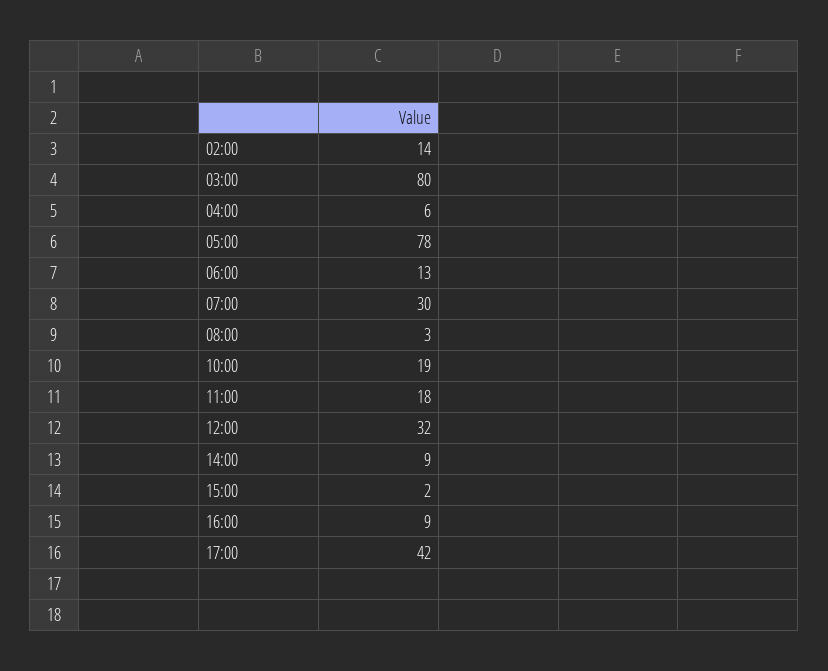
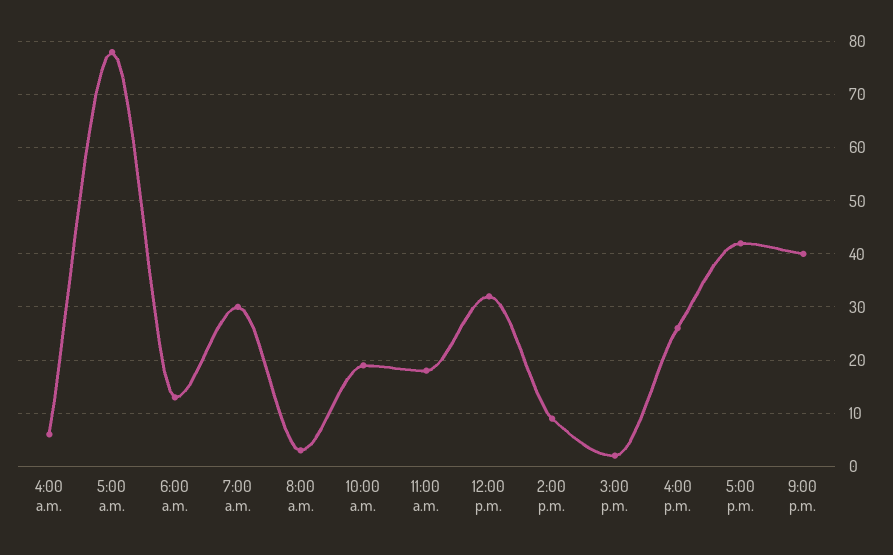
02:00: 14 -> none
03:00: 80 -> none
16:00: 9 -> 25
9:00 p.m.: none -> 40

